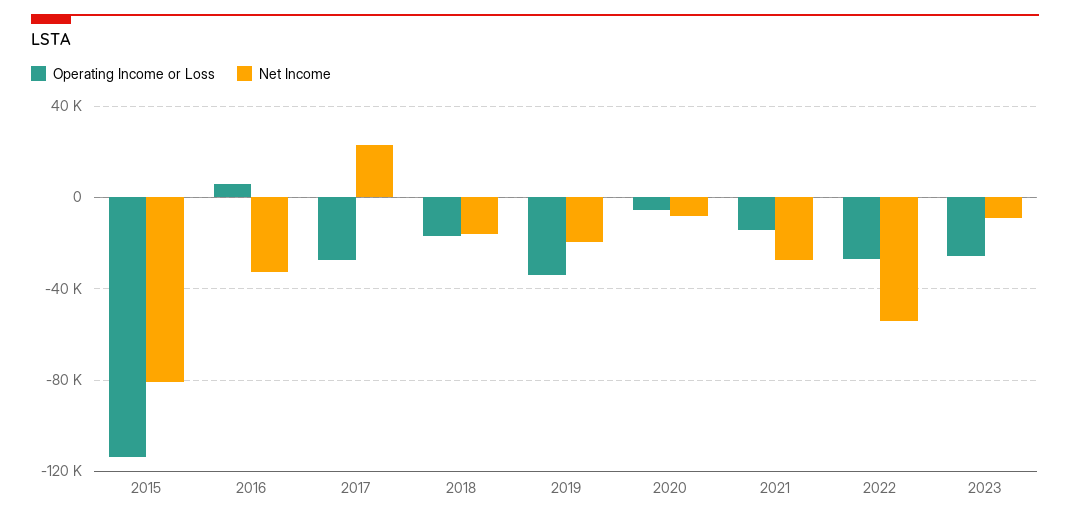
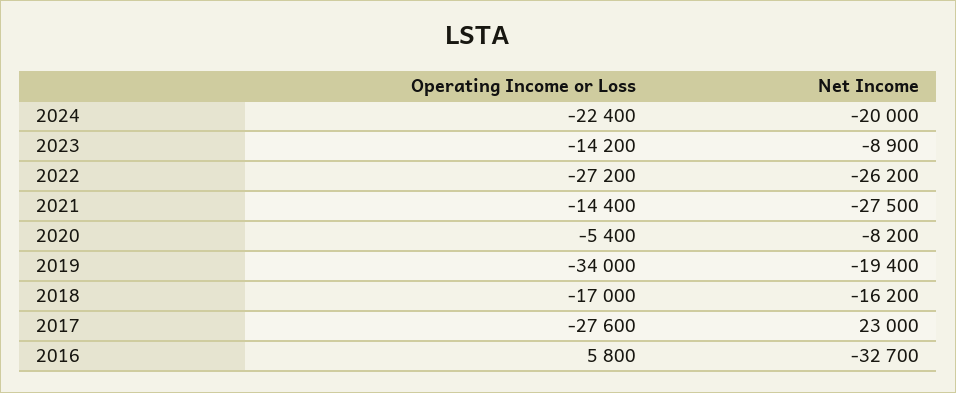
Operating Income or Loss, 2015: -115000 -> none
Net Income, 2015: -80000 -> none
Net Income, 2022: -55000 -> -26200
Operating Income or Loss, 2023: -25000 -> -14200
Operating Income or Loss, 2024: none -> -22400
Net Income, 2024: none -> -20000

